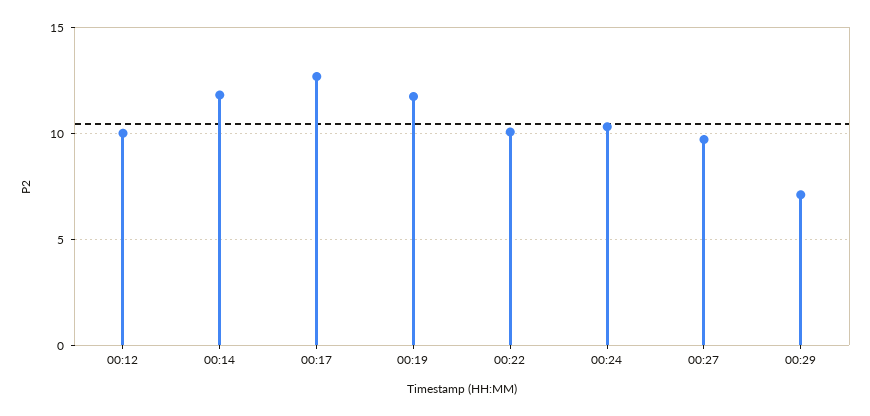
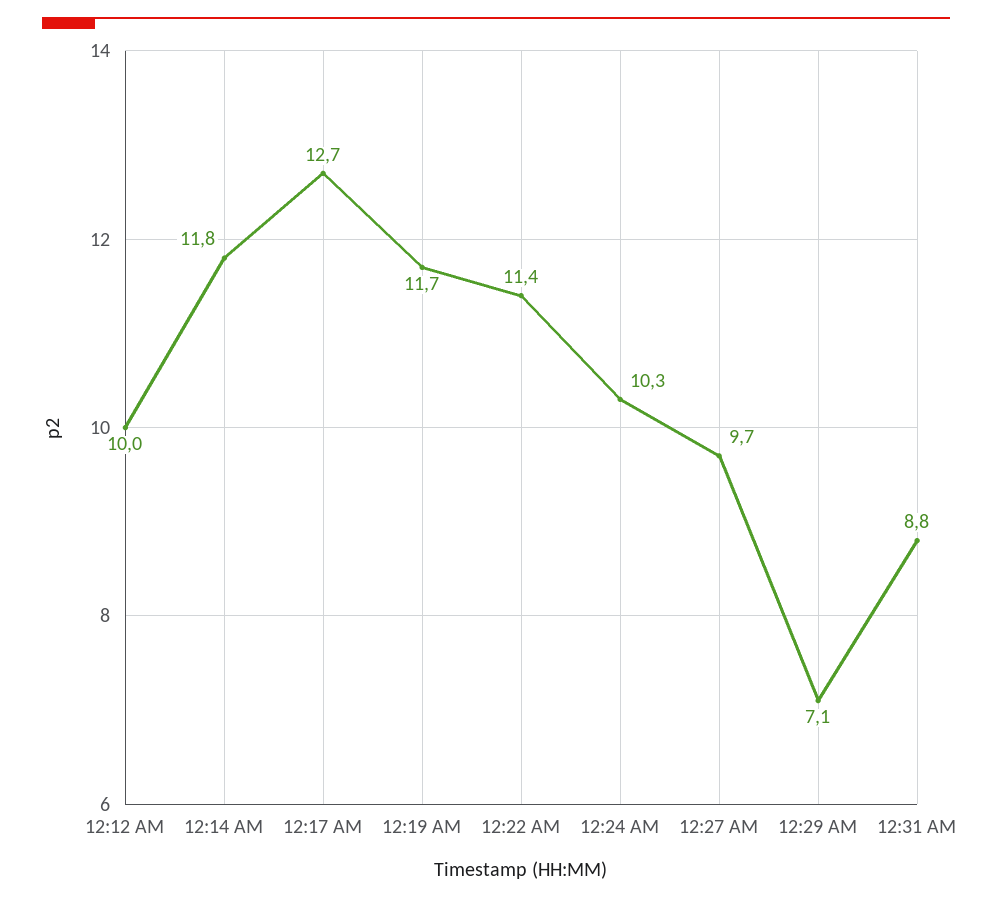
00:22: 10 -> 11.4
12:31 AM: none -> 8.8

